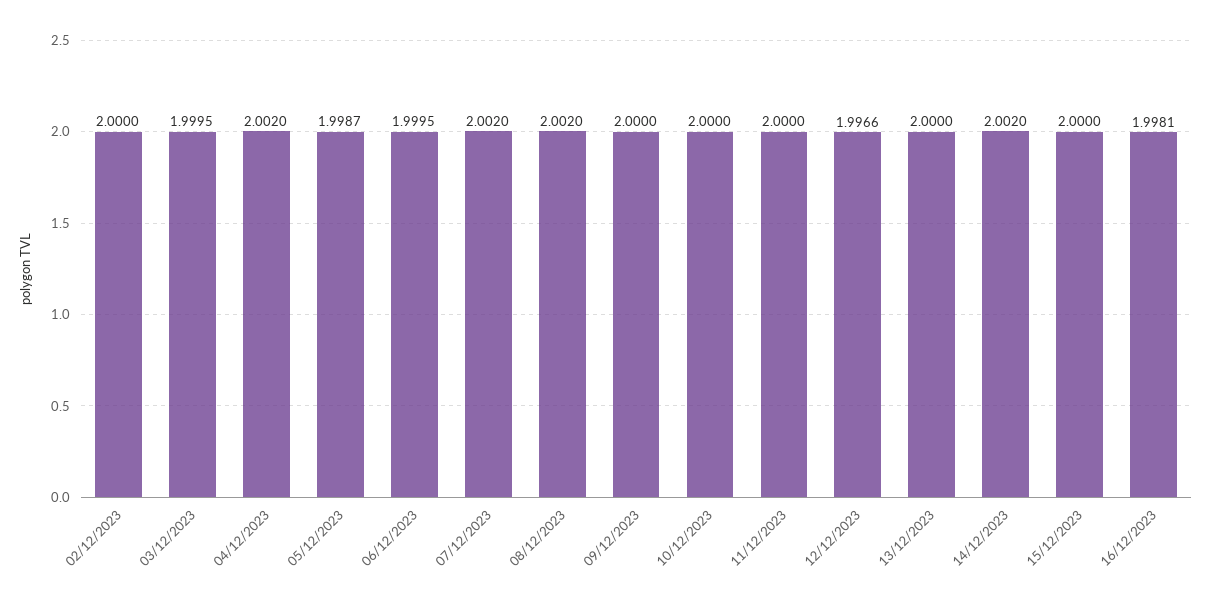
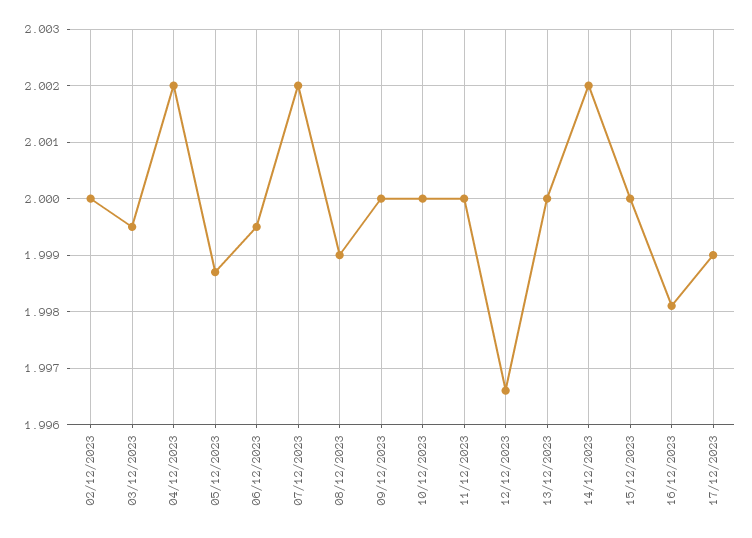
08/12/2023: 2.002 -> 1.999
17/12/2023: none -> 1.999

